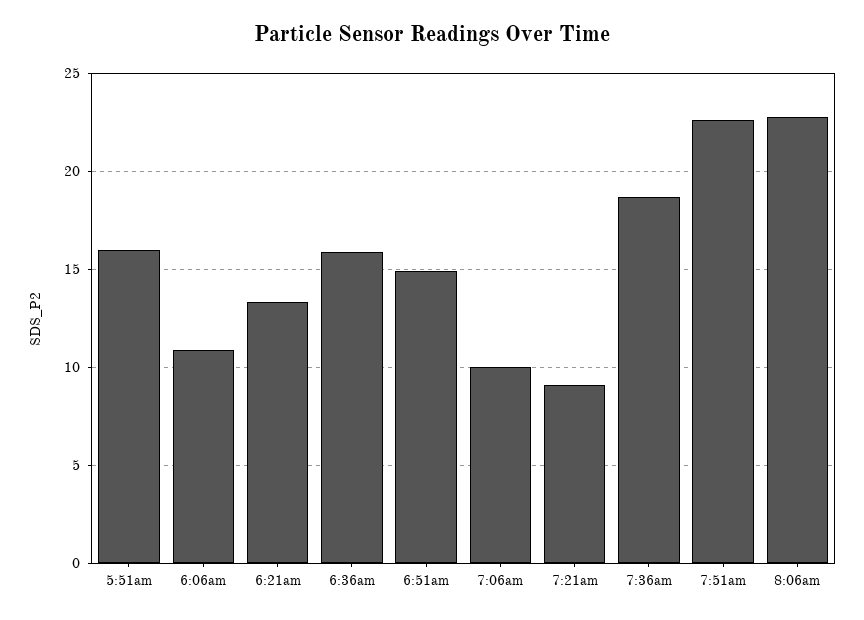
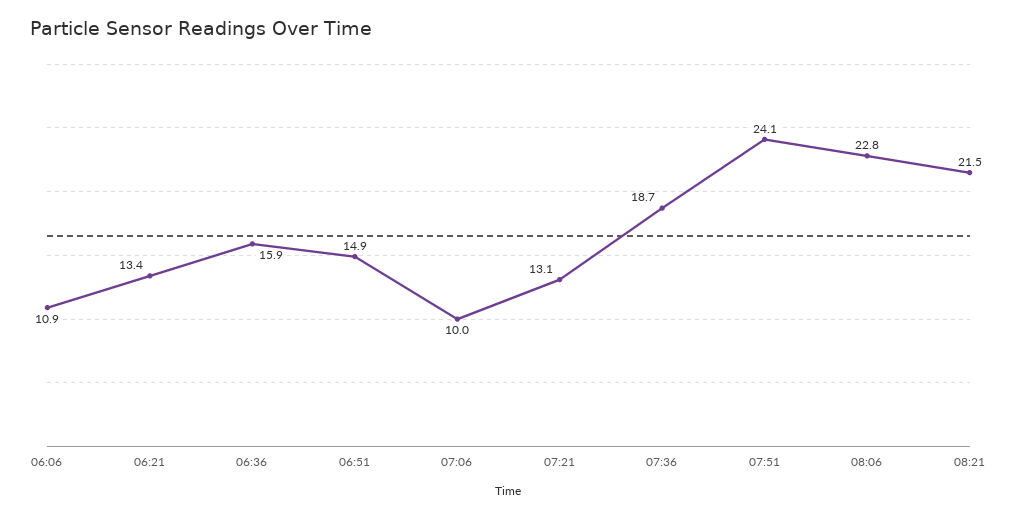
5:51am: 16 -> none
7:21am: 9 -> 13.1
7:51am: 22.5 -> 24.1
08:21: none -> 21.5

